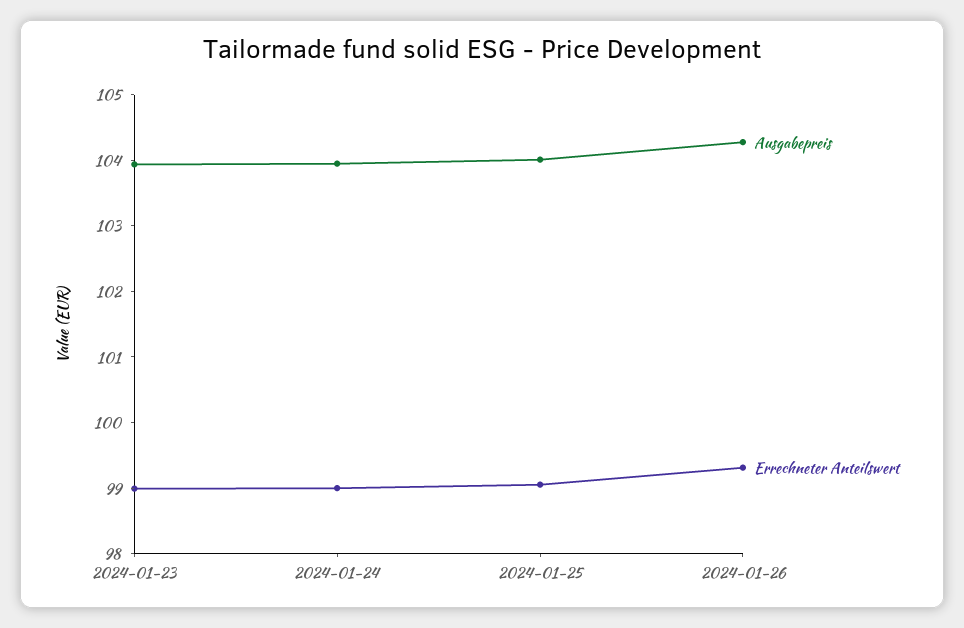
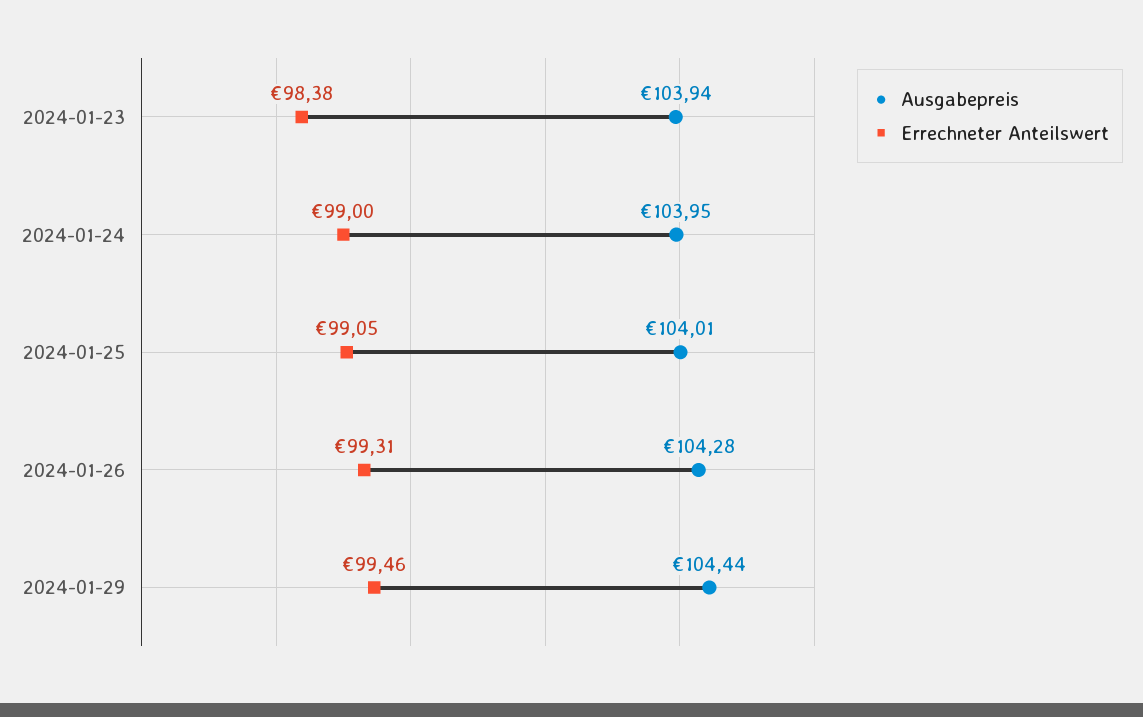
Errechneter Anteilswert, 2024-01-23: 99 -> 98.38
Ausgabepreis, 2024-01-29: none -> 104.44
Errechneter Anteilswert, 2024-01-29: none -> 99.46

